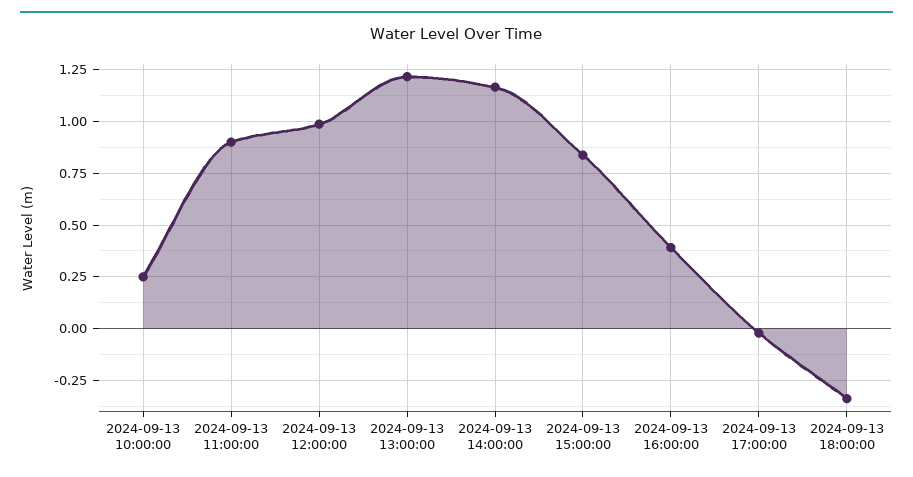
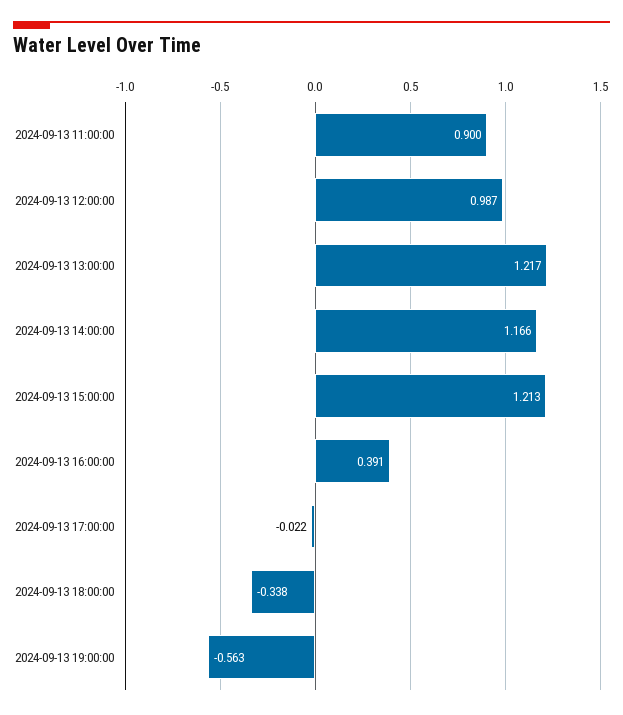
2024-09-13 10:00:00: 0.25 -> none
2024-09-13 15:00:00: 0.85 -> 1.213
2024-09-13 19:00:00: none -> -0.563

